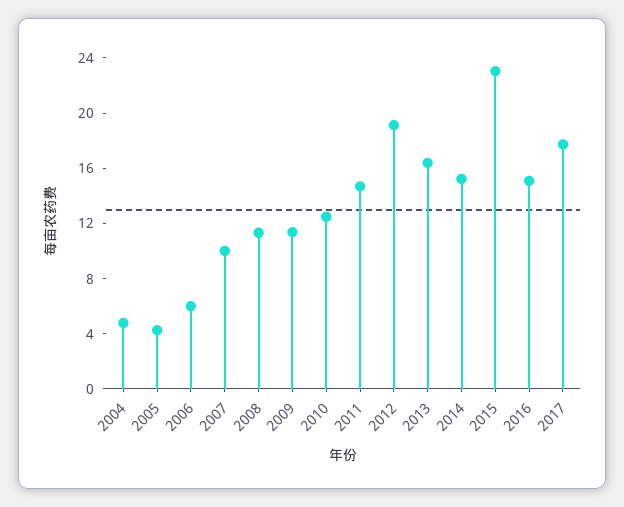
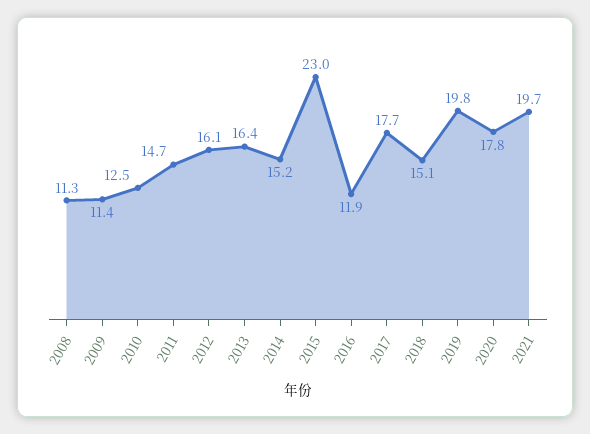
2004: 5 -> none
2005: 4 -> none
2006: 6 -> none
2007: 10 -> none
2012: 19 -> 16.1
2016: 15 -> 11.9
2018: none -> 15.1
2019: none -> 19.8
2020: none -> 17.8
2021: none -> 19.7

